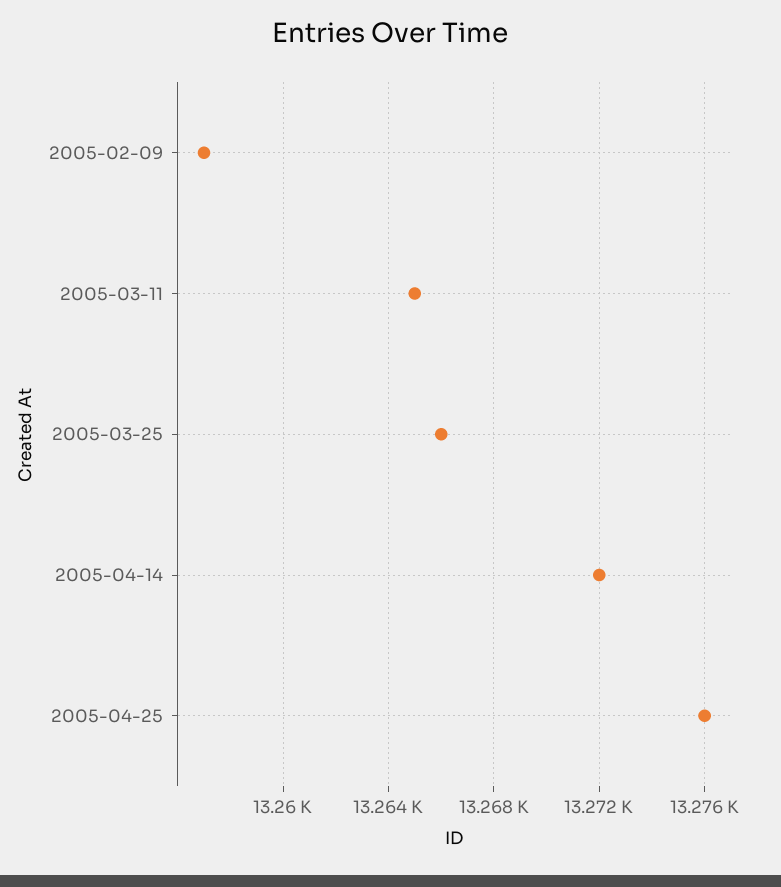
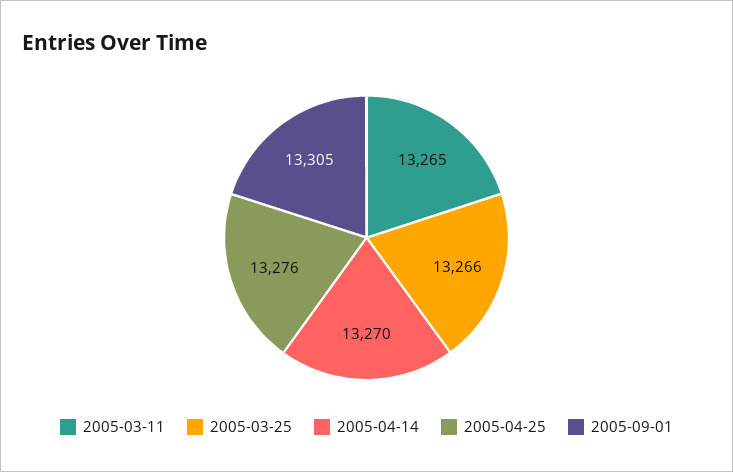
2005-02-09: 13257 -> none
2005-04-14: 13272 -> 13270
2005-09-01: none -> 13305

